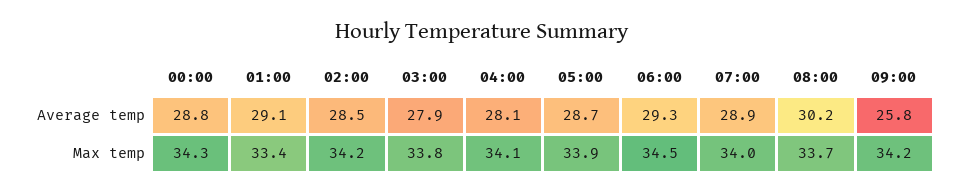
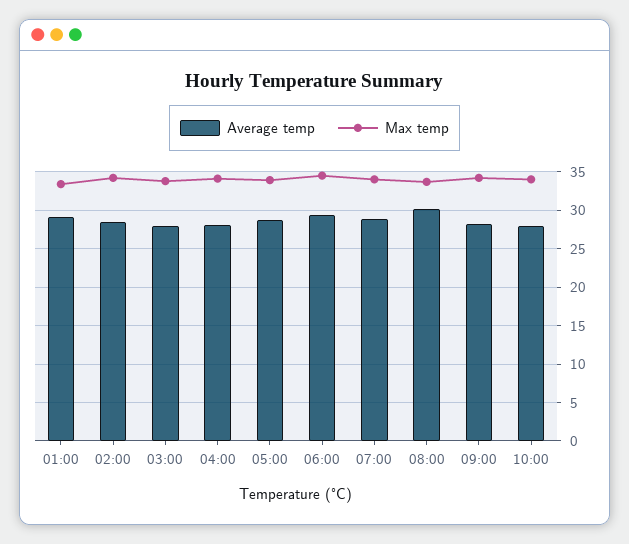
Average temp, 00:00: 28.8 -> none
Average temp, 09:00: 25.8 -> 28
Max temp, 00:00: 34.3 -> none
Average temp, 10:00: none -> 28
Max temp, 10:00: none -> 34

